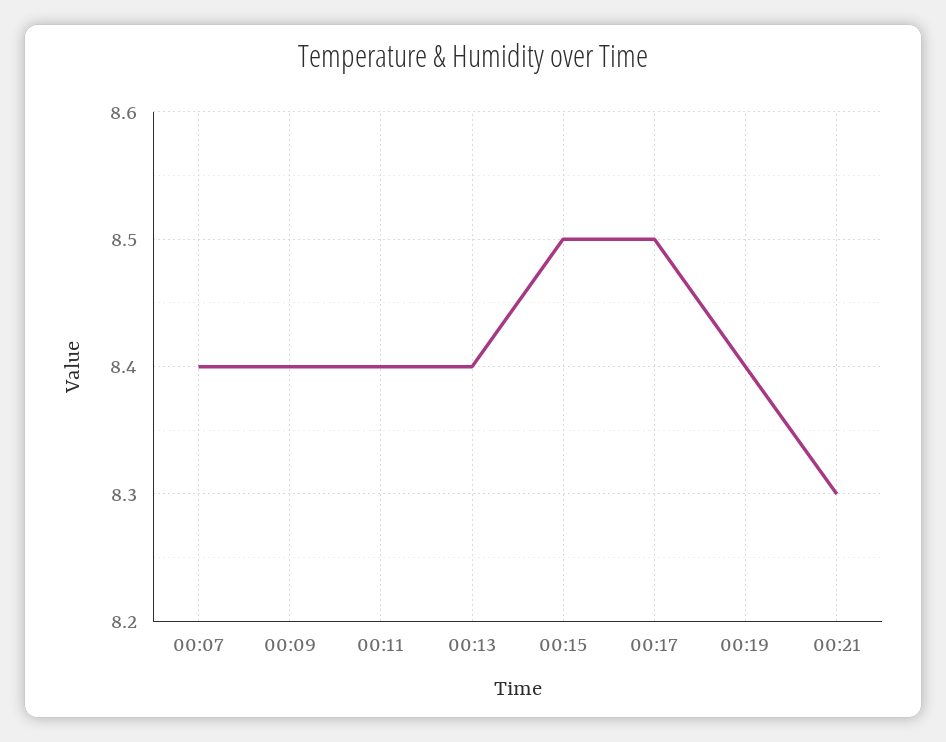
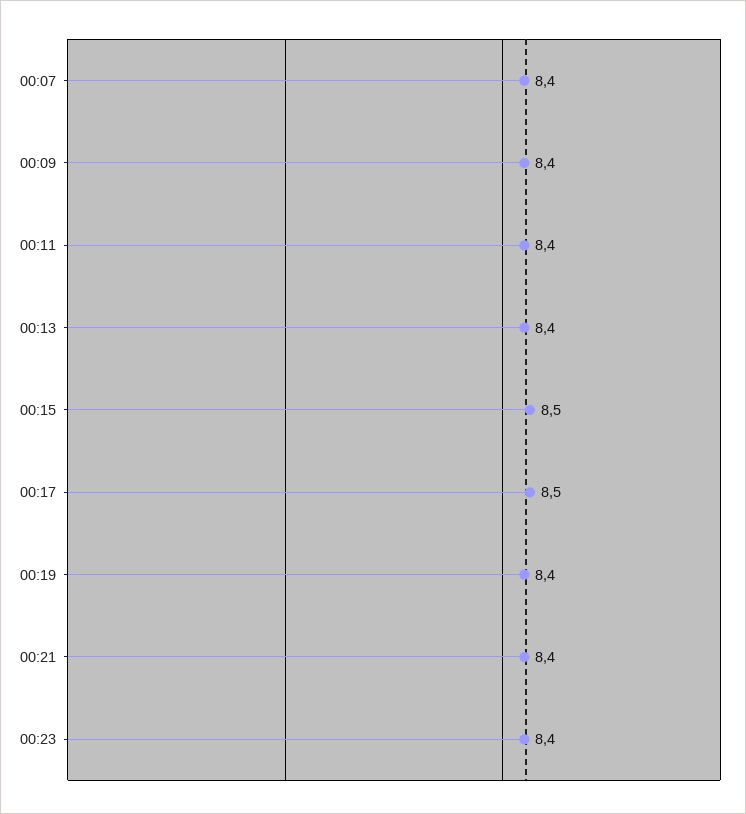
00:21: 8.3 -> 8.4
00:23: none -> 8.4

